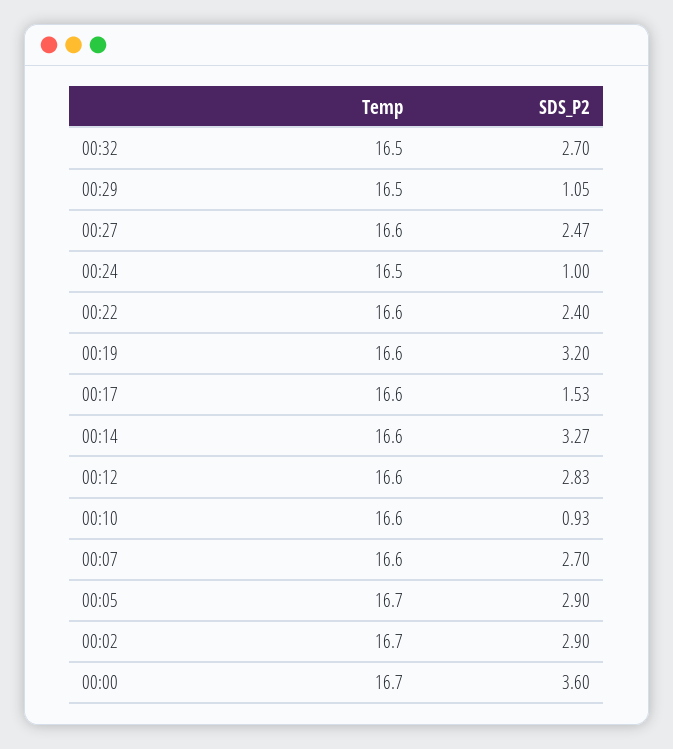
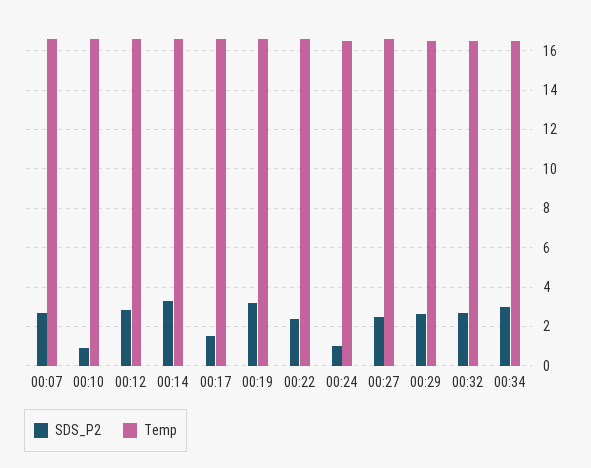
SDS_P2, 00:29: 1.05 -> 2.5
Temp, 00:05: 16.7 -> none
SDS_P2, 00:05: 2.9 -> none
Temp, 00:02: 16.7 -> none
SDS_P2, 00:02: 2.9 -> none
Temp, 00:00: 16.7 -> none
SDS_P2, 00:00: 3.6 -> none
SDS_P2, 00:34: none -> 3
Temp, 00:34: none -> 16.5

